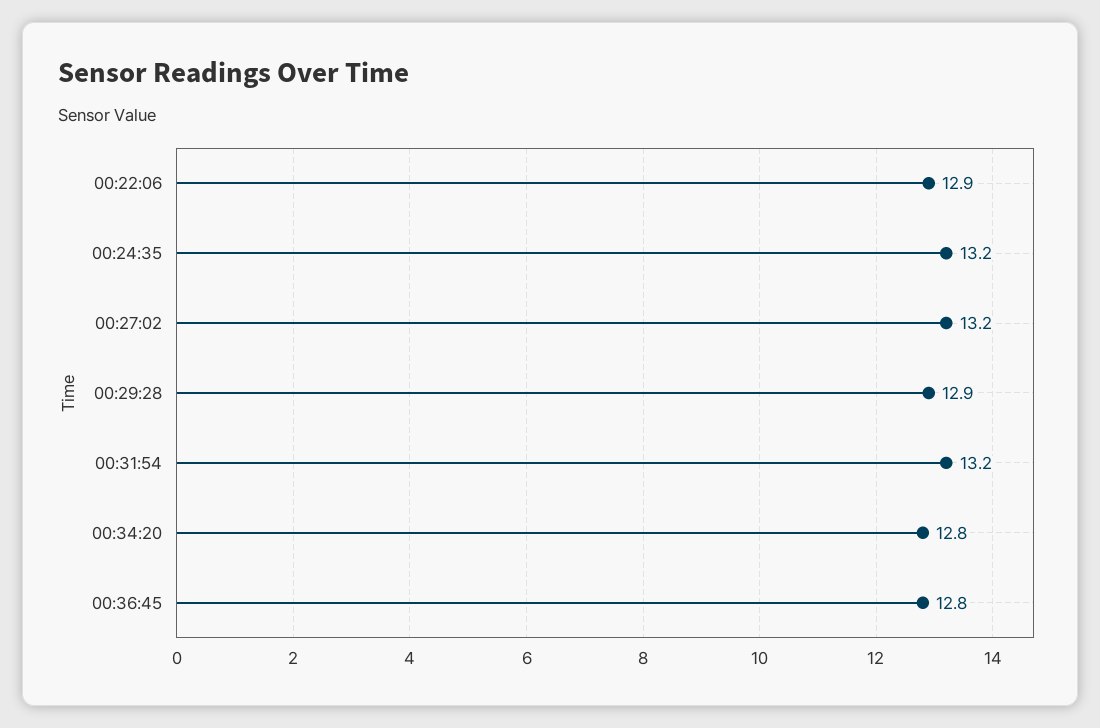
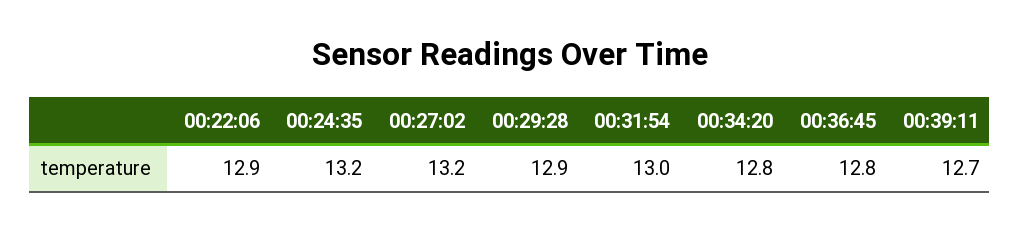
00:31:54: 13.2 -> 13
00:39:11: none -> 12.7

